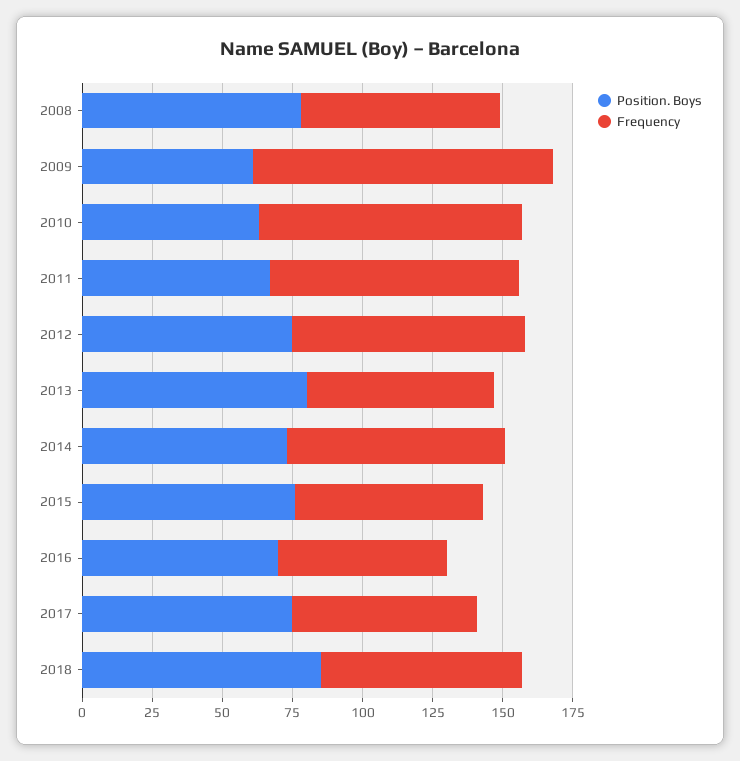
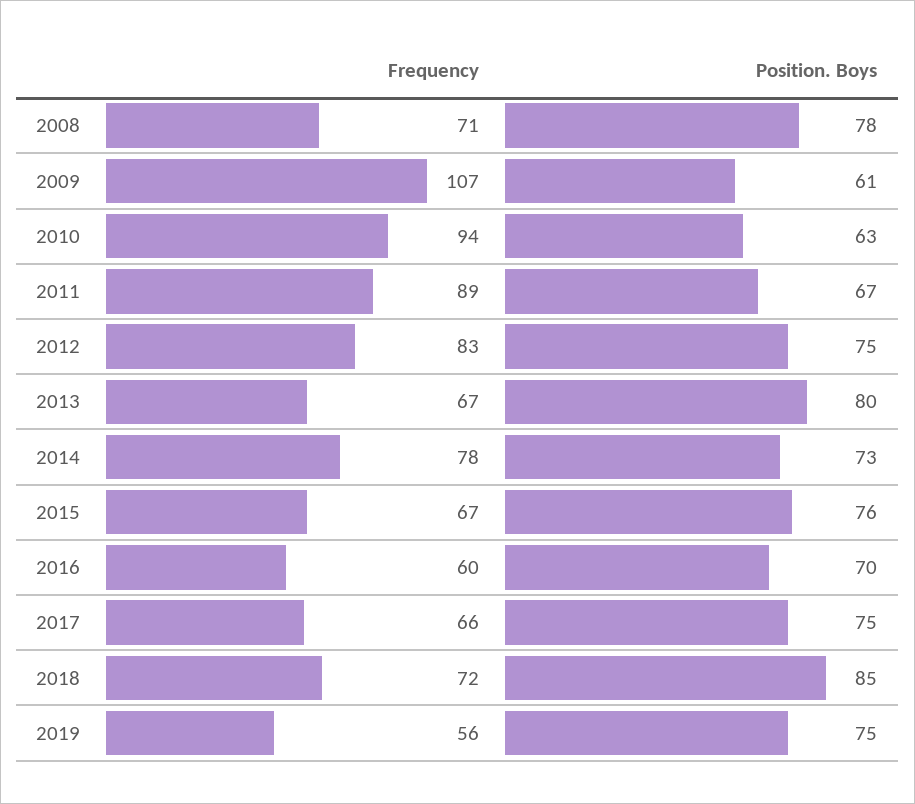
Frequency, 2019: none -> 56
Position. Boys, 2019: none -> 75

